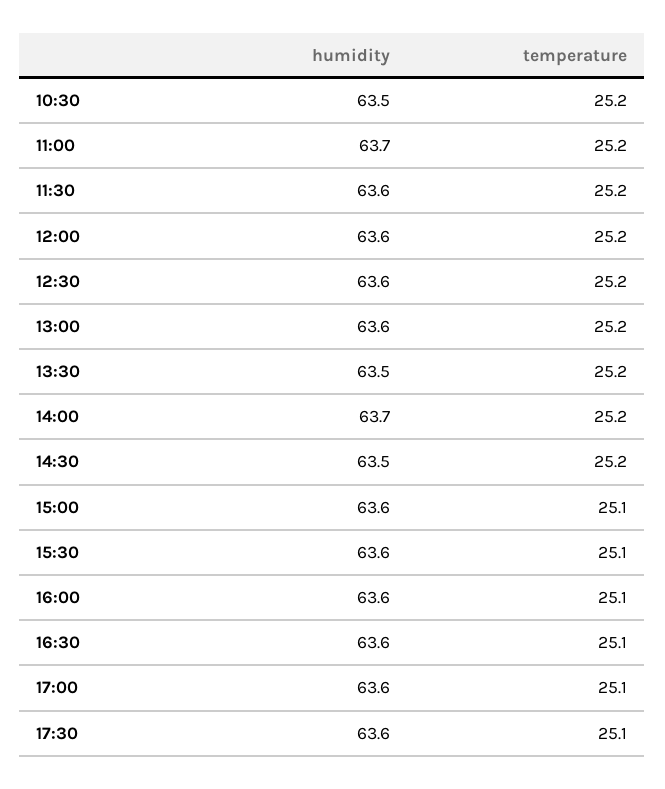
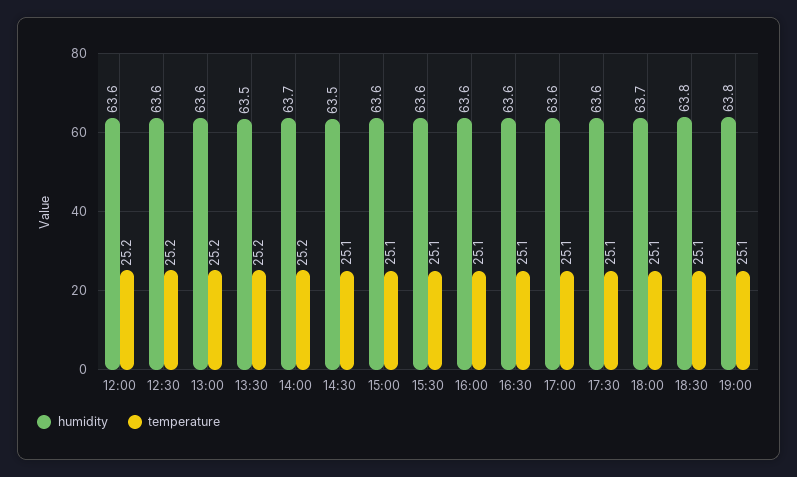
humidity, 10:30: 63.5 -> none
temperature, 10:30: 25.2 -> none
humidity, 11:00: 63.7 -> none
temperature, 11:00: 25.2 -> none
humidity, 11:30: 63.6 -> none
temperature, 11:30: 25.2 -> none
temperature, 14:30: 25.2 -> 25.1
humidity, 18:00: none -> 63.7
temperature, 18:00: none -> 25.1
humidity, 18:30: none -> 63.8
temperature, 18:30: none -> 25.1
humidity, 19:00: none -> 63.8
temperature, 19:00: none -> 25.1

